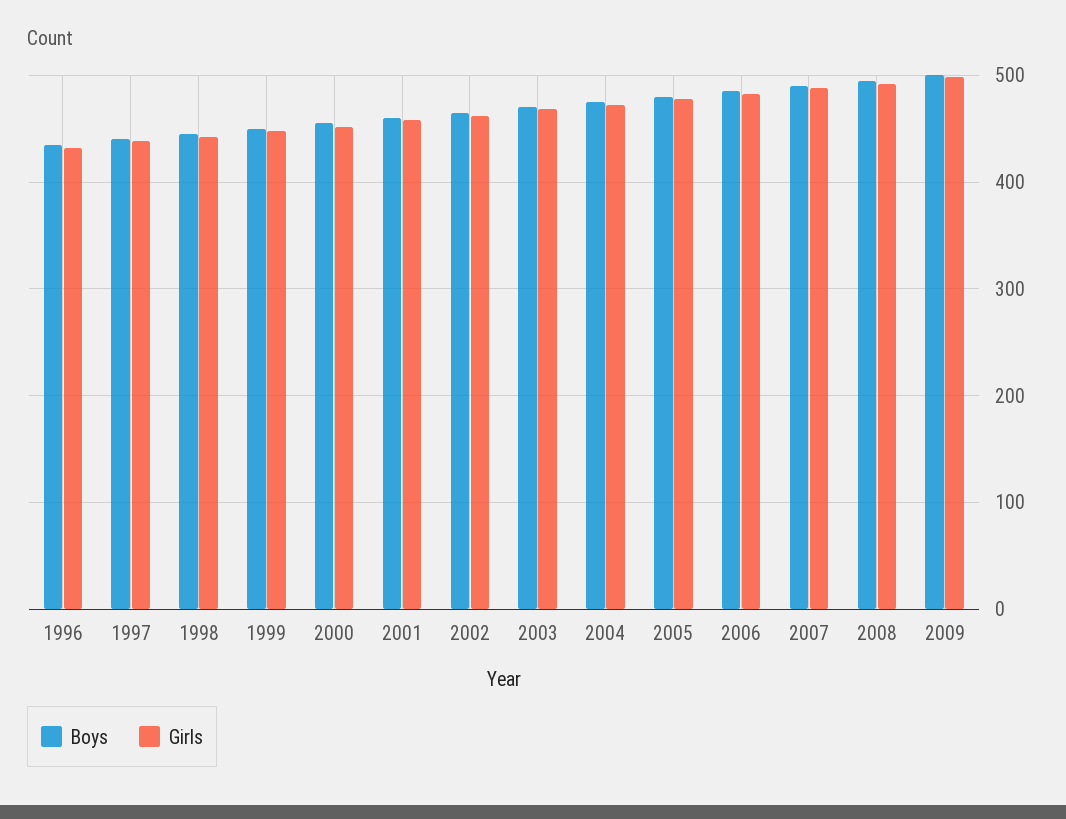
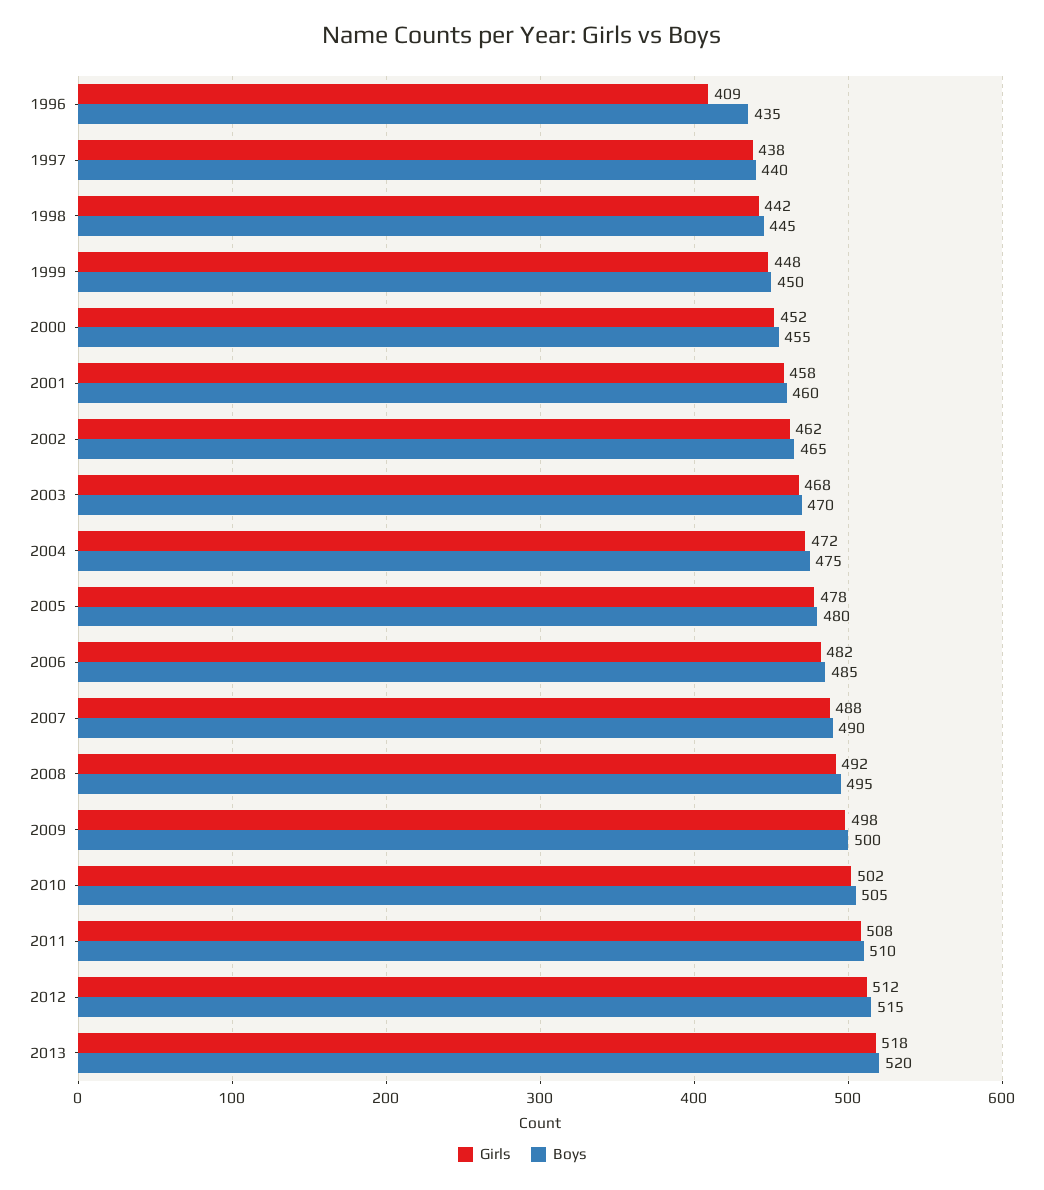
Girls, 1996: 430 -> 409
Girls, 2010: none -> 502
Boys, 2010: none -> 505
Girls, 2011: none -> 508
Boys, 2011: none -> 510
Girls, 2012: none -> 512
Boys, 2012: none -> 515
Girls, 2013: none -> 518
Boys, 2013: none -> 520

